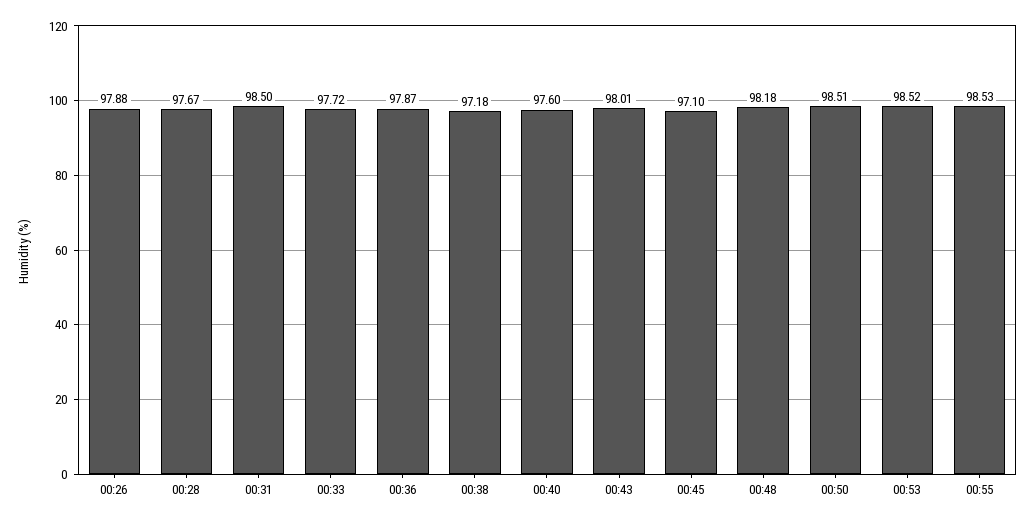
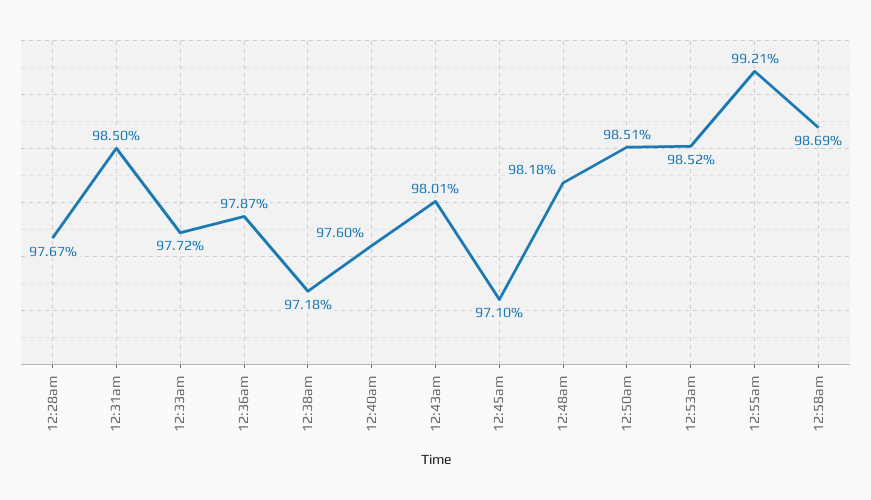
00:26: 97.88 -> none
00:55: 98.53 -> 99.21
12:58am: none -> 98.69

